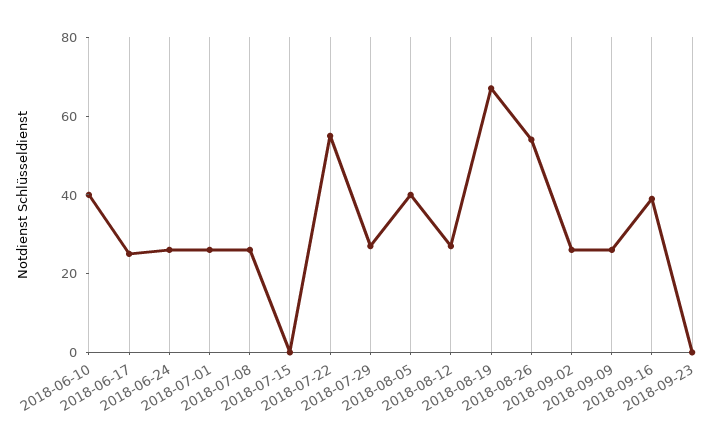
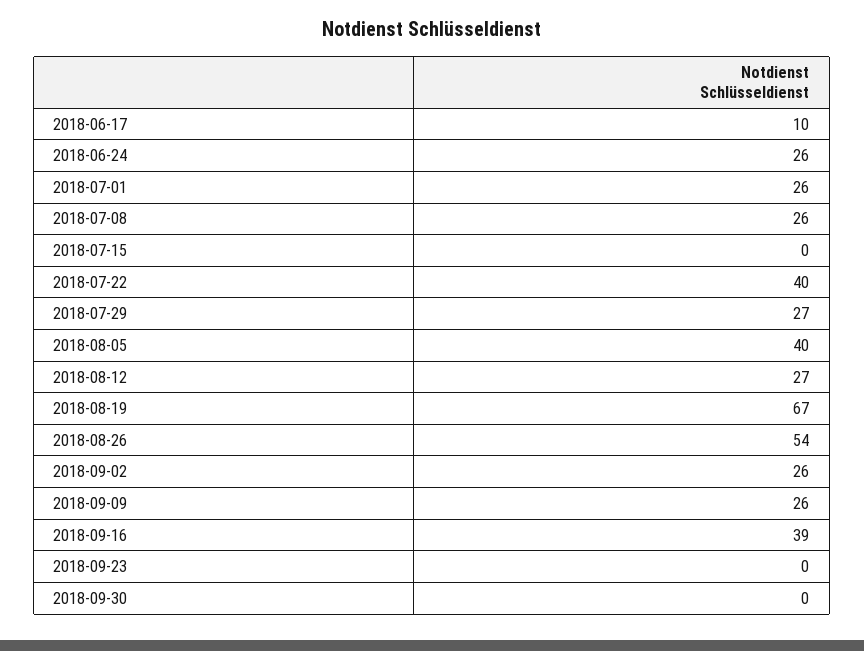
2018-06-10: 40 -> none
2018-06-17: 25 -> 10
2018-07-22: 55 -> 40
2018-09-30: none -> 0

